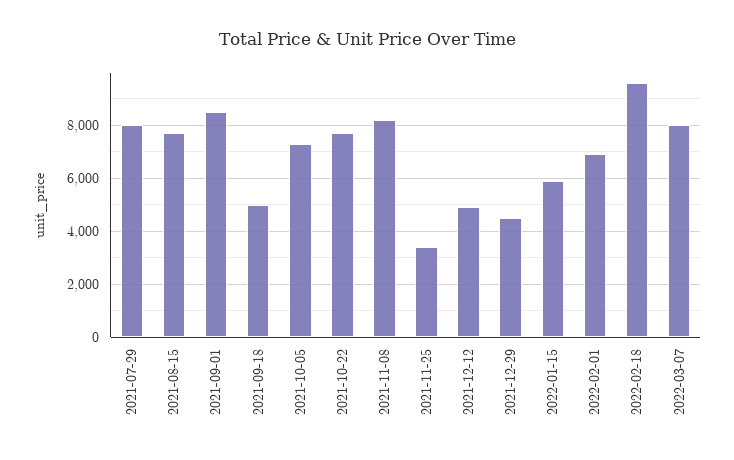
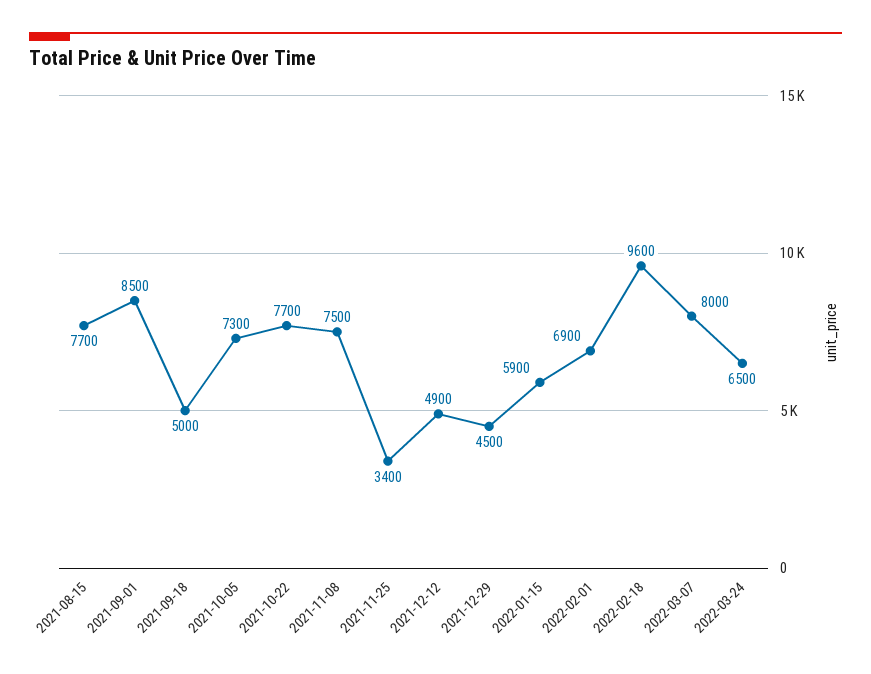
2021-07-29: 8000 -> none
2021-11-08: 8250 -> 7500
2022-03-24: none -> 6500

